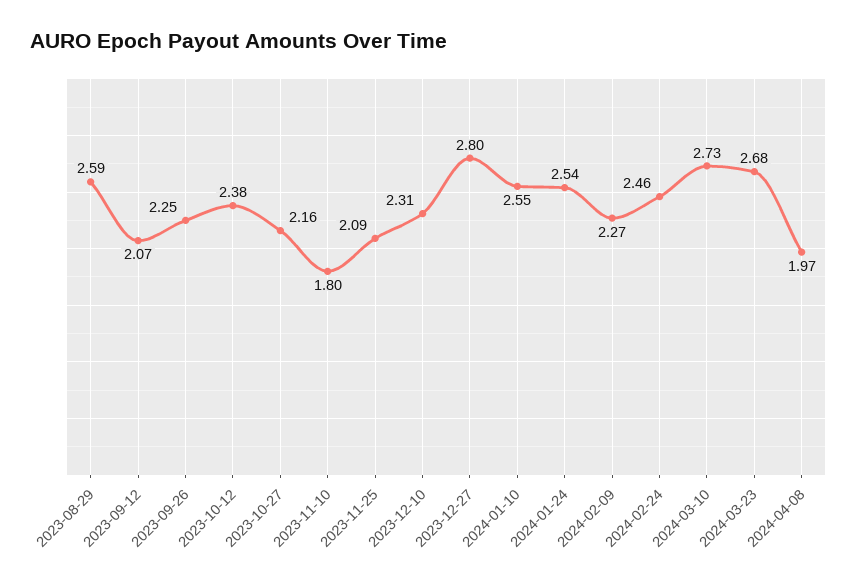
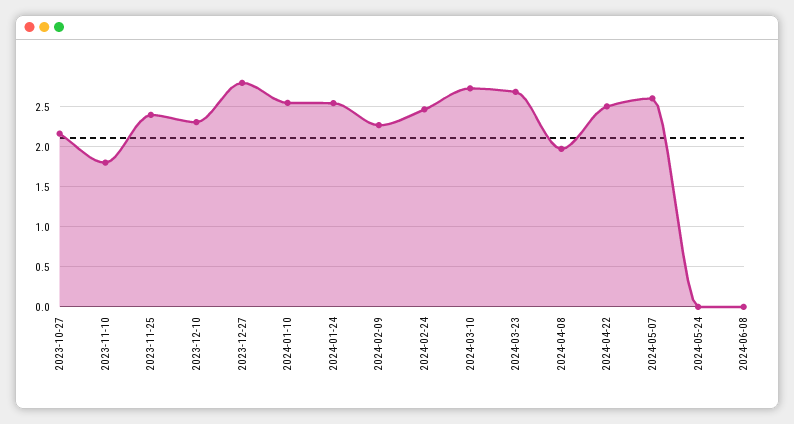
2023-08-29: 2.59 -> none
2023-09-12: 2.07 -> none
2023-09-26: 2.25 -> none
2023-10-12: 2.38 -> none
2023-11-25: 2.09 -> 2.4
2024-04-22: none -> 2.5
2024-05-07: none -> 2.6
2024-05-24: none -> 0
2024-06-08: none -> 0

